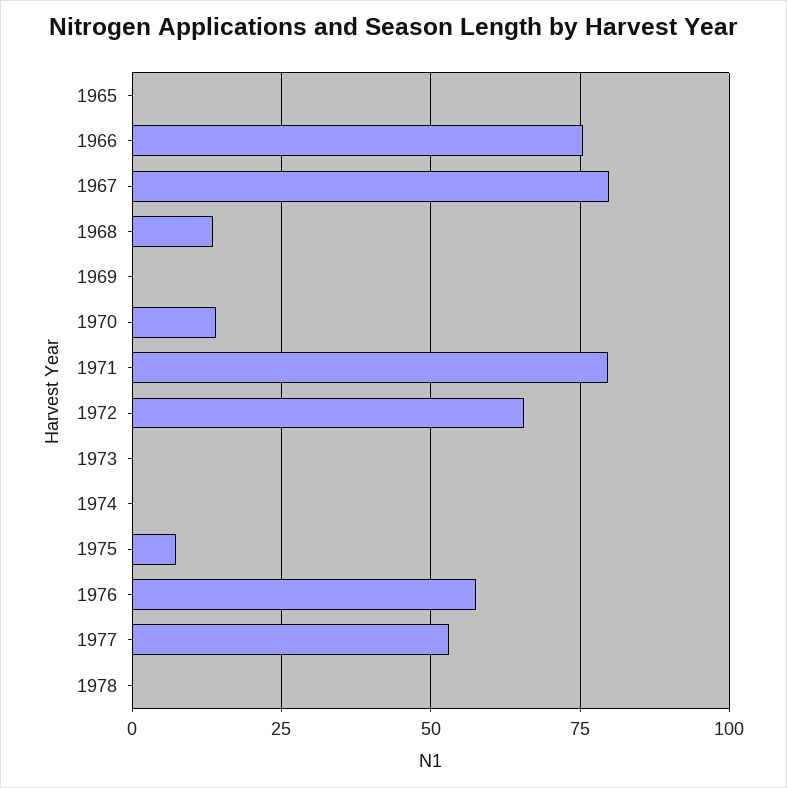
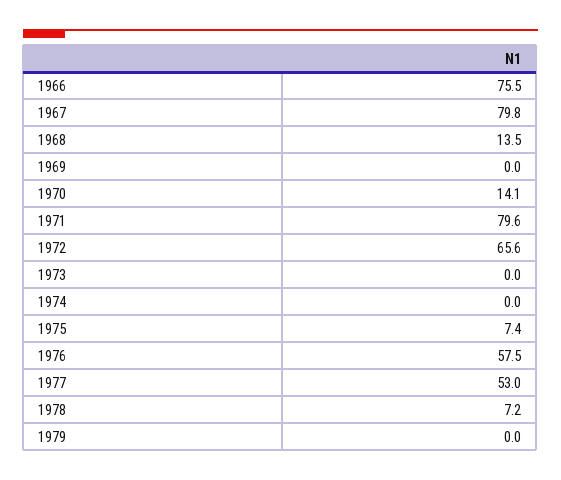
1965: 0 -> none
1978: 0 -> 7.2
1979: none -> 0

